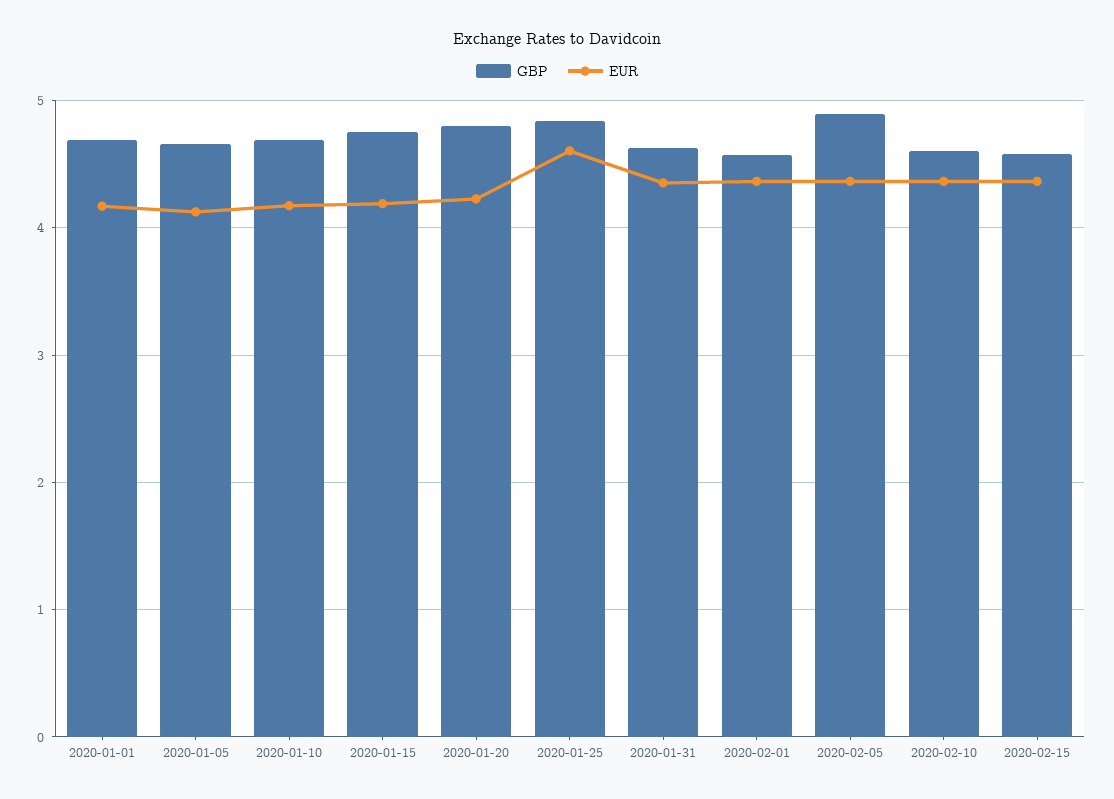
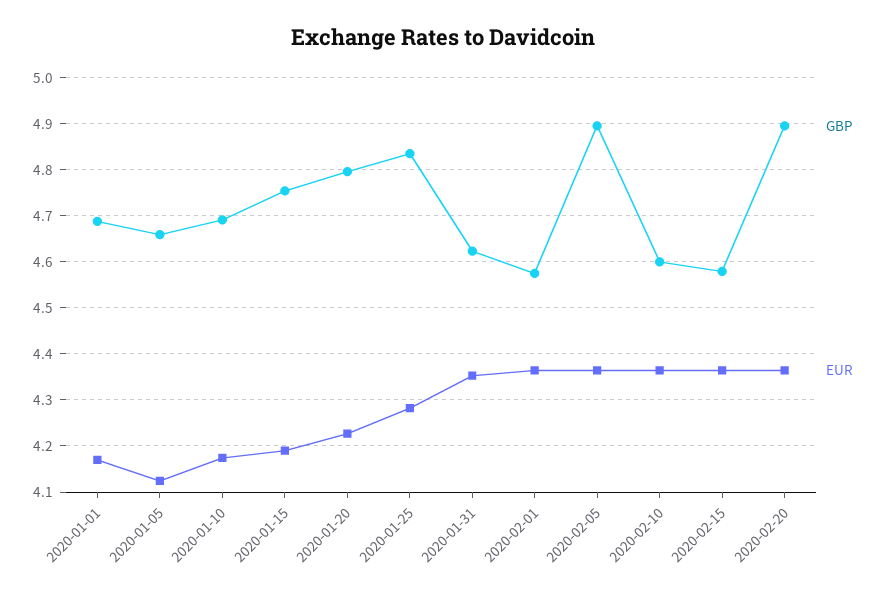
EUR, 2020-01-25: 4.6 -> 4.28
GBP, 2020-02-20: none -> 4.9
EUR, 2020-02-20: none -> 4.36

